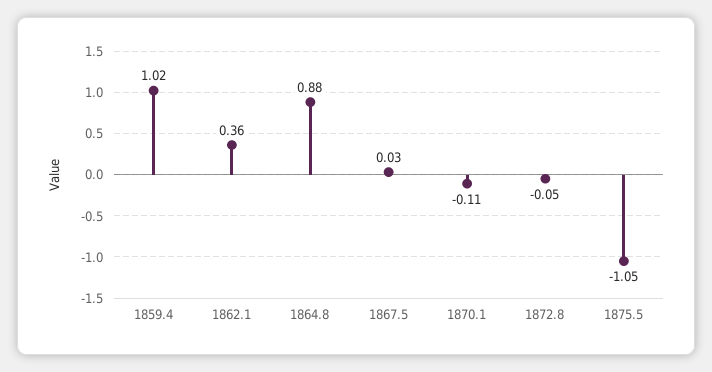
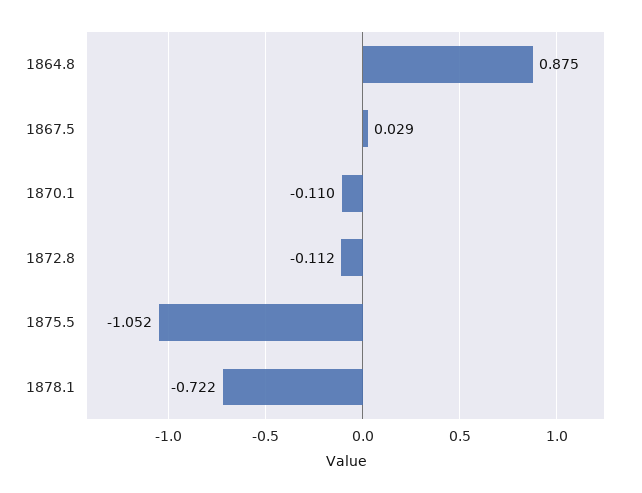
1859.4: 1.02 -> none
1862.1: 0.36 -> none
1872.8: -0.05 -> -0.112
1878.1: none -> -0.722

